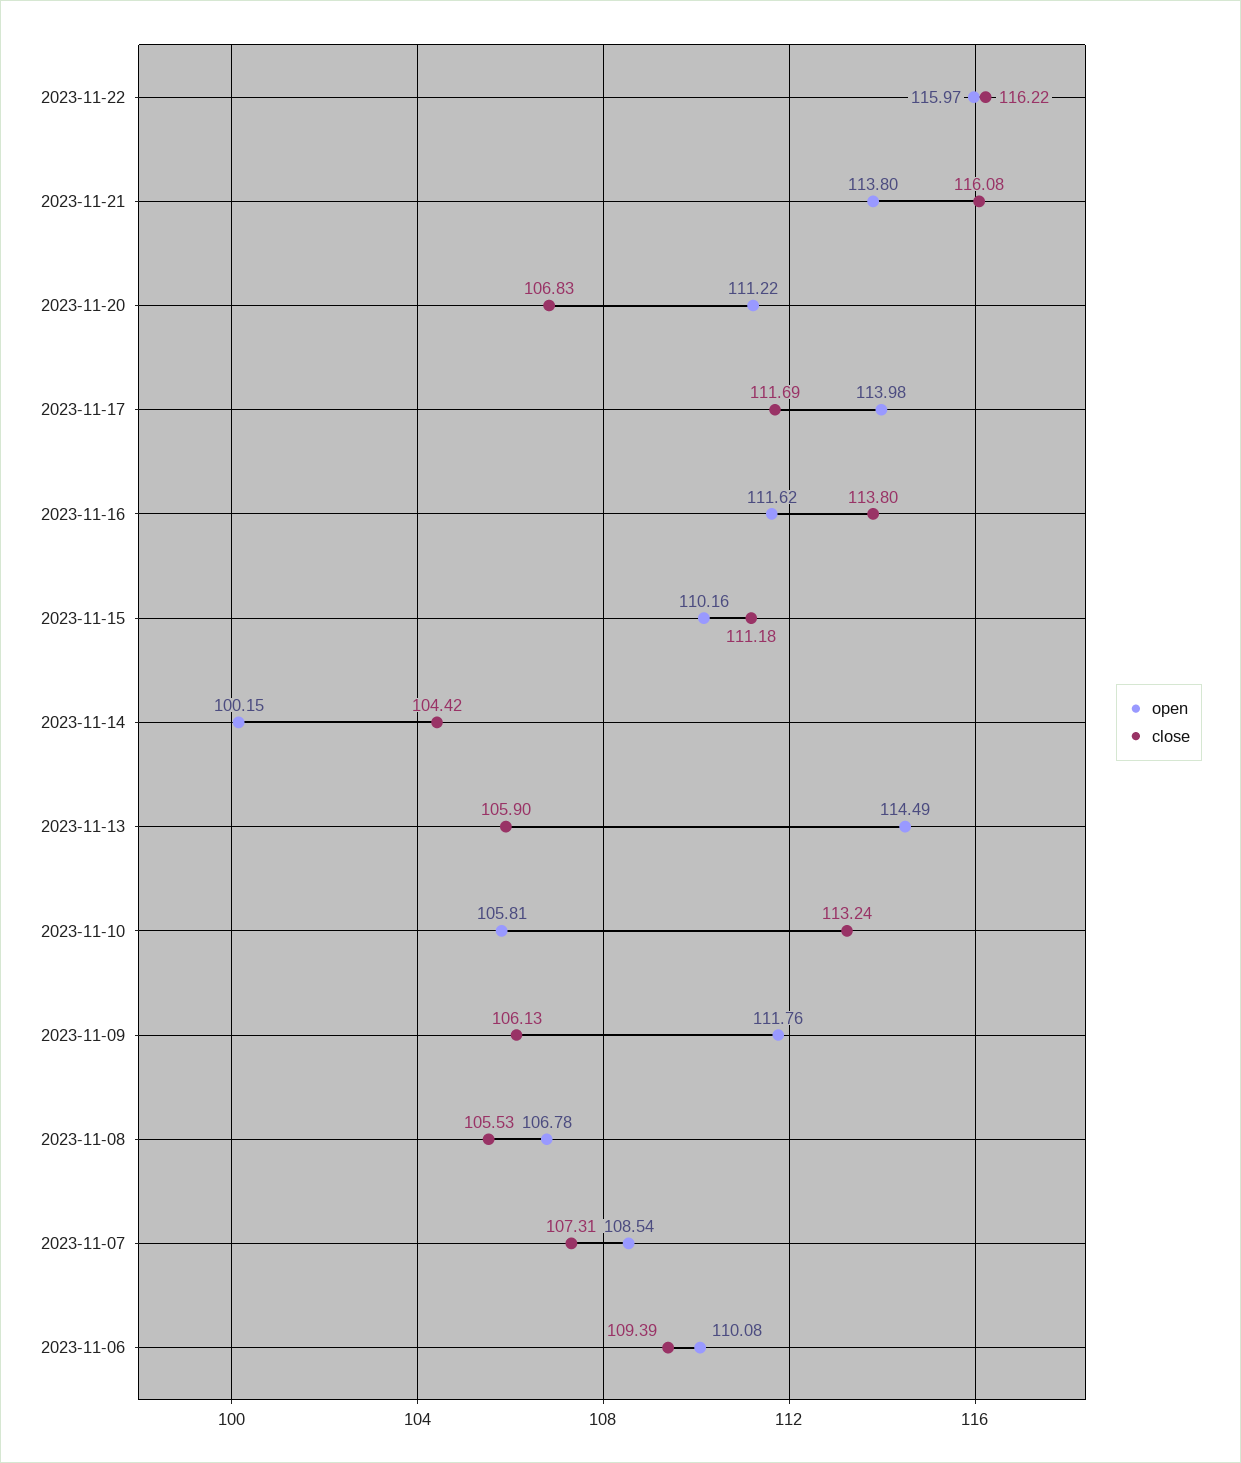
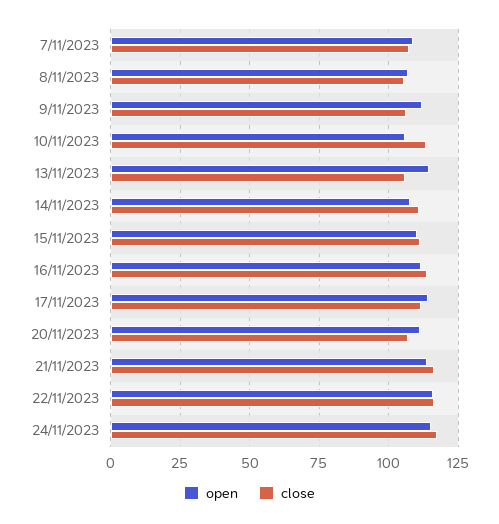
open, 2023-11-14: 100.15 -> 107.5
close, 2023-11-14: 104.42 -> 110
open, 2023-11-06: 110.08 -> none
close, 2023-11-06: 109.39 -> none
open, 24/11/2023: none -> 115
close, 24/11/2023: none -> 117.5

